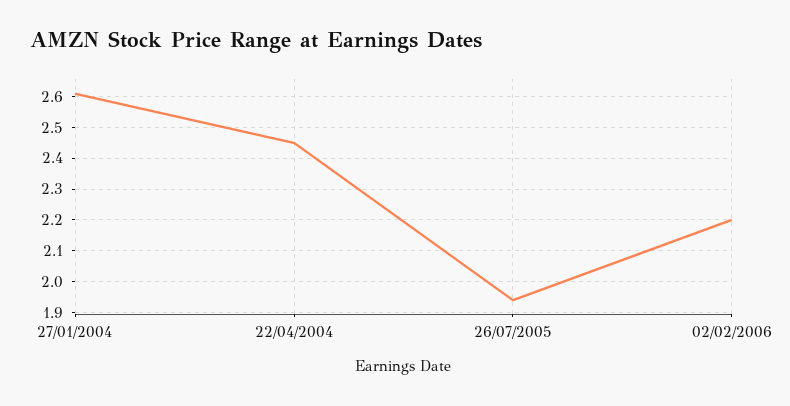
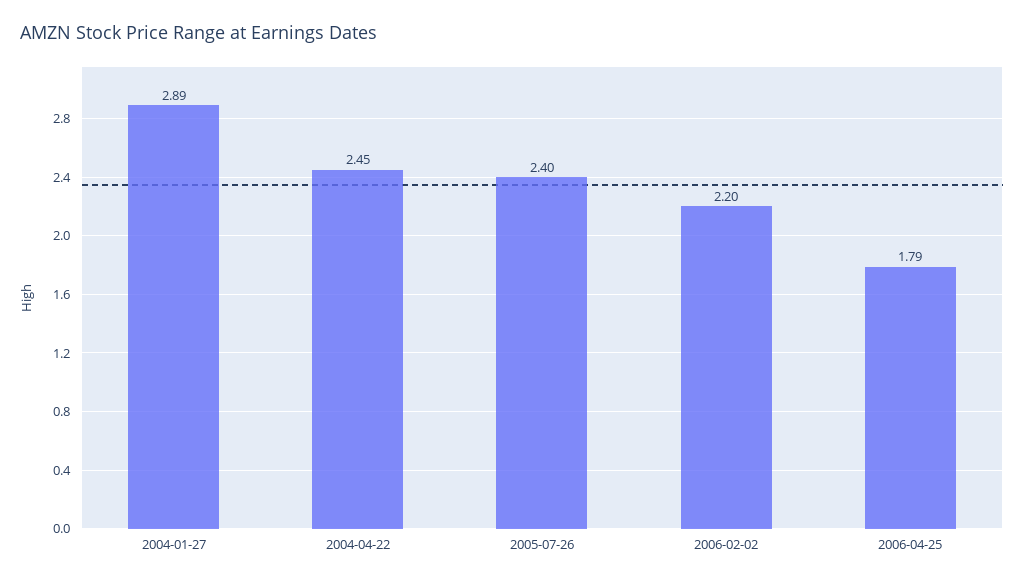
27/01/2004: 2.6 -> 2.89
26/07/2005: 1.95 -> 2.4
2006-04-25: none -> 1.79

